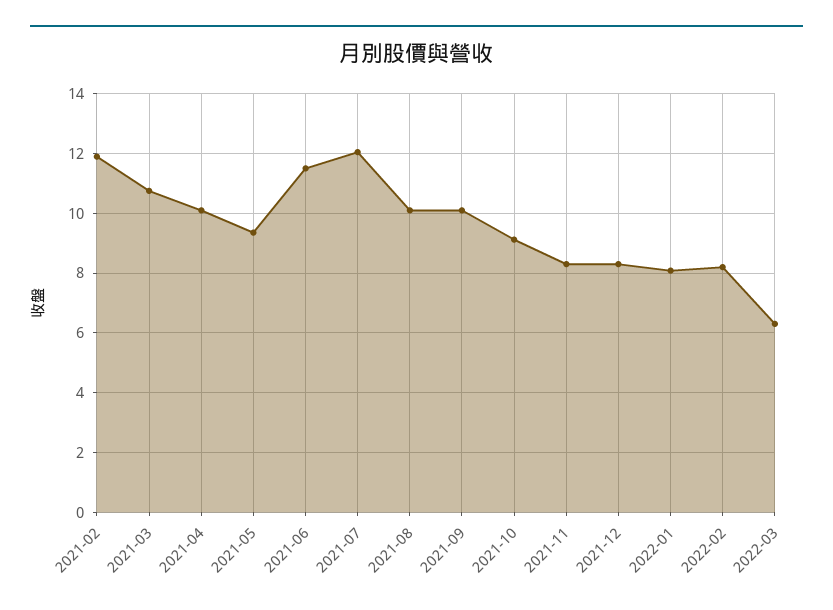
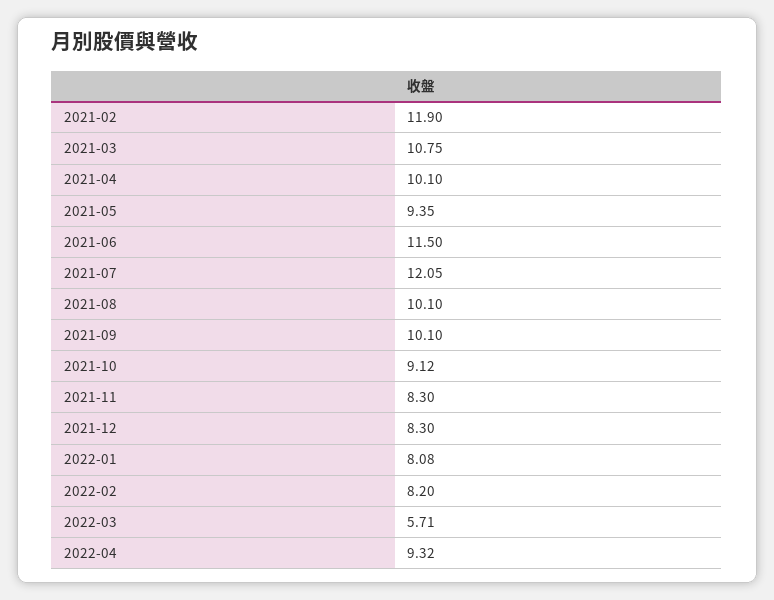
2022-03: 6.25 -> 5.71
2022-04: none -> 9.32

